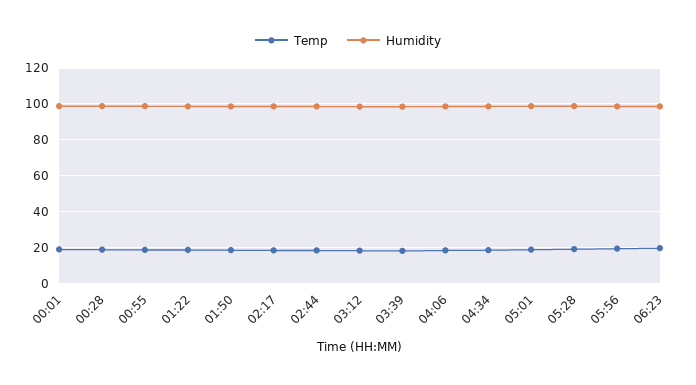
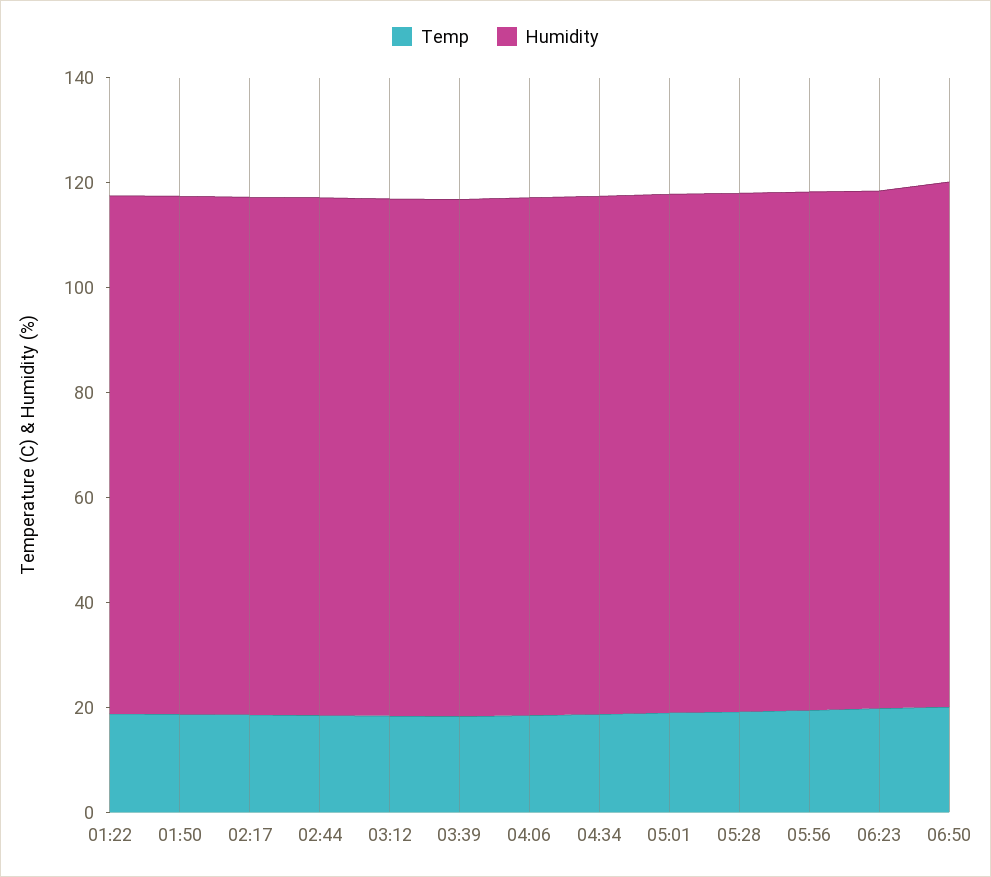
Temp, 00:01: 20 -> none
Humidity, 00:01: 100 -> none
Temp, 00:28: 20 -> none
Humidity, 00:28: 100 -> none
Temp, 00:55: 20 -> none
Humidity, 00:55: 100 -> none
Temp, 06:50: none -> 20
Humidity, 06:50: none -> 100

